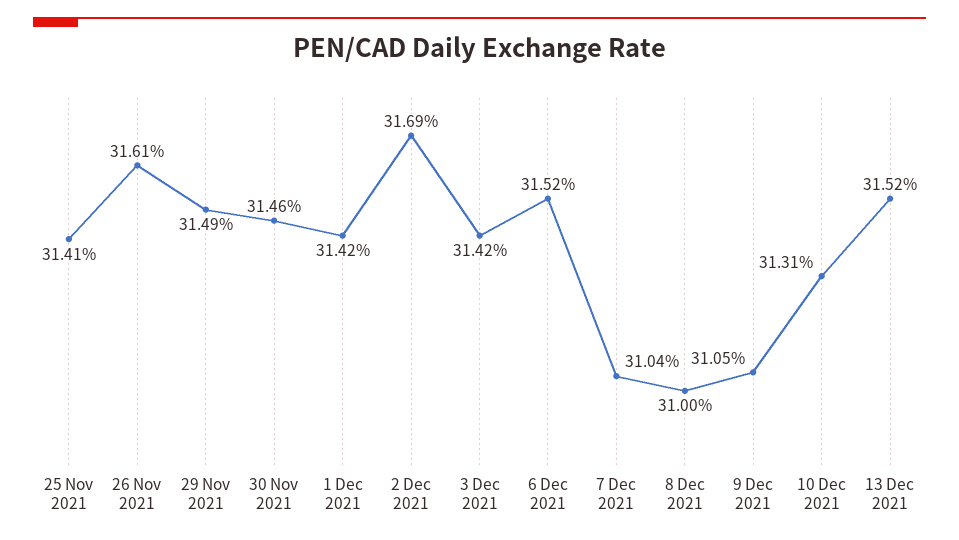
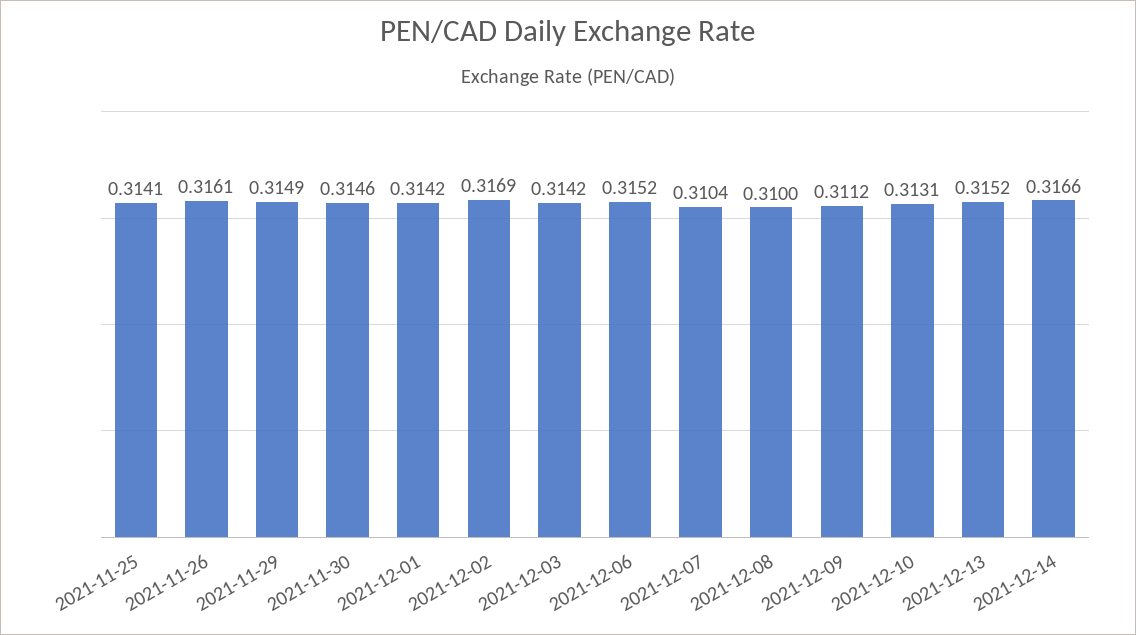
9 Dec 2021: 0.3105 -> 0.3112
2021-12-14: none -> 0.3166

